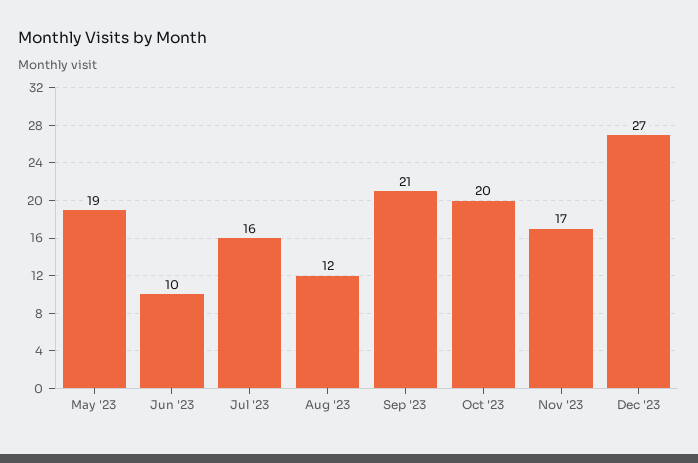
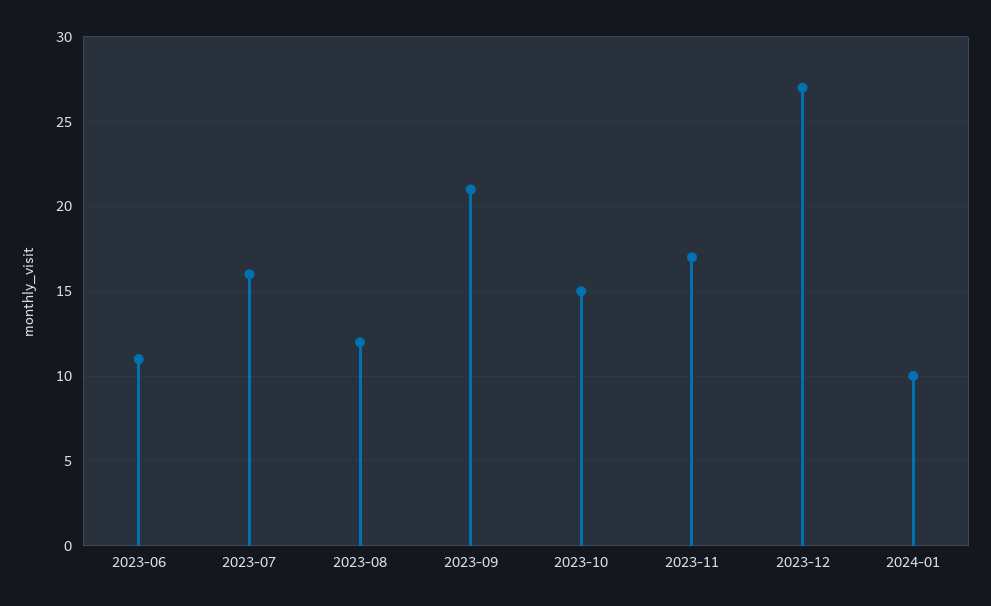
May '23: 19 -> none
Jun '23: 10 -> 11
Oct '23: 20 -> 15
2024-01: none -> 10

